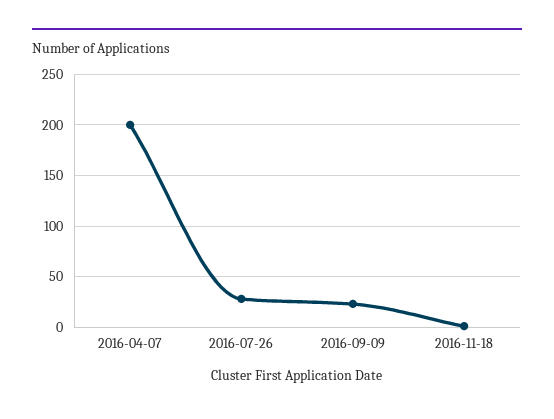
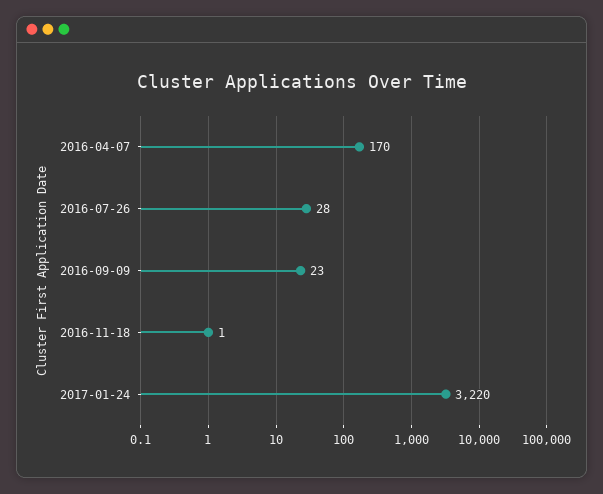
2016-04-07: 200 -> 170
2017-01-24: none -> 3220

